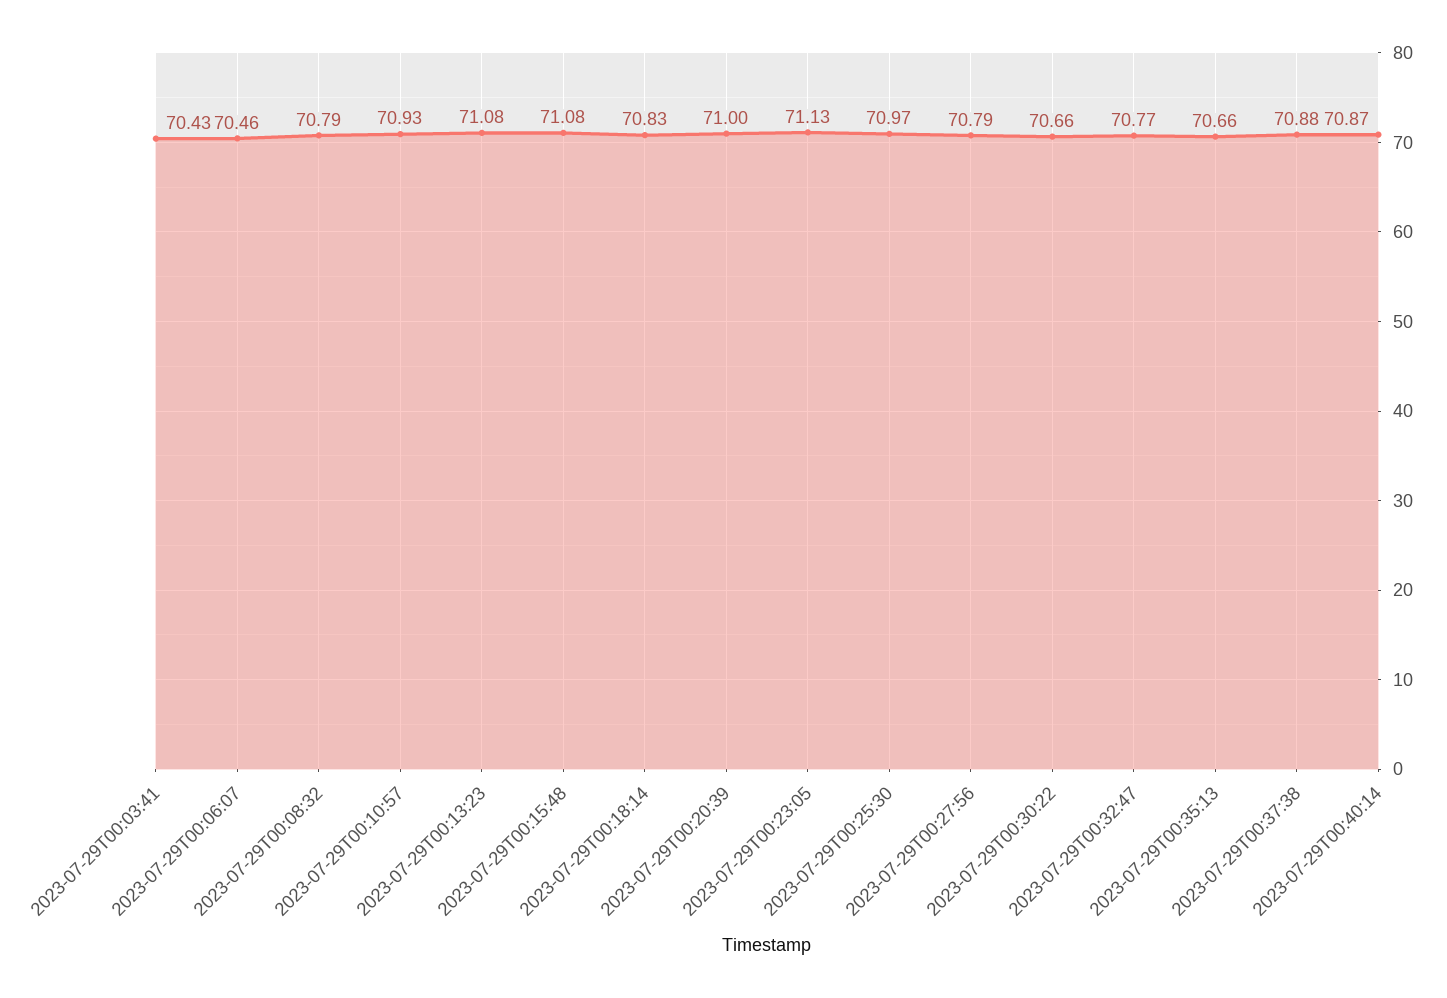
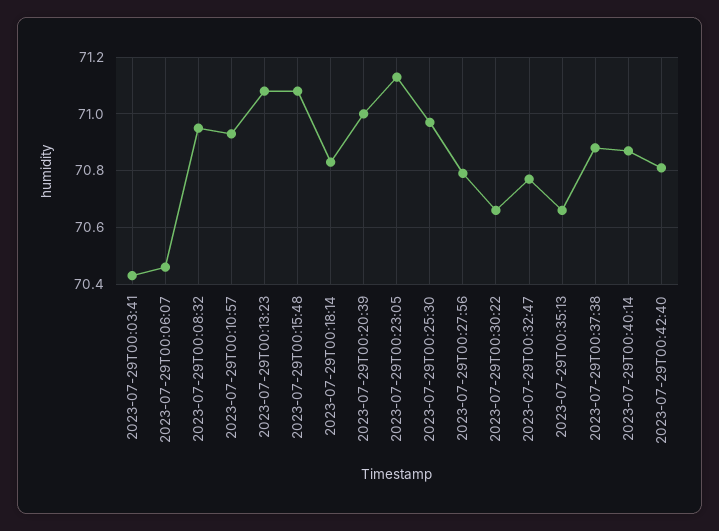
2023-07-29T00:08:32: 70.79 -> 70.95
2023-07-29T00:42:40: none -> 70.8

